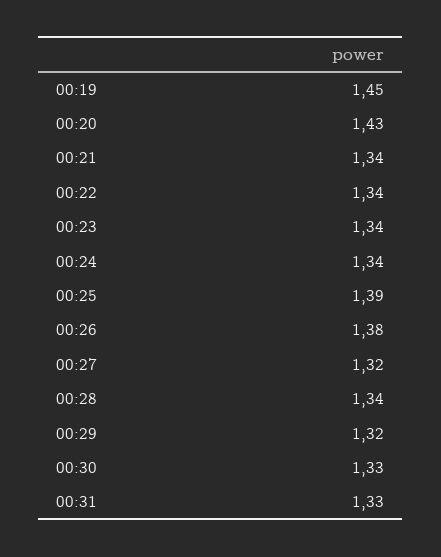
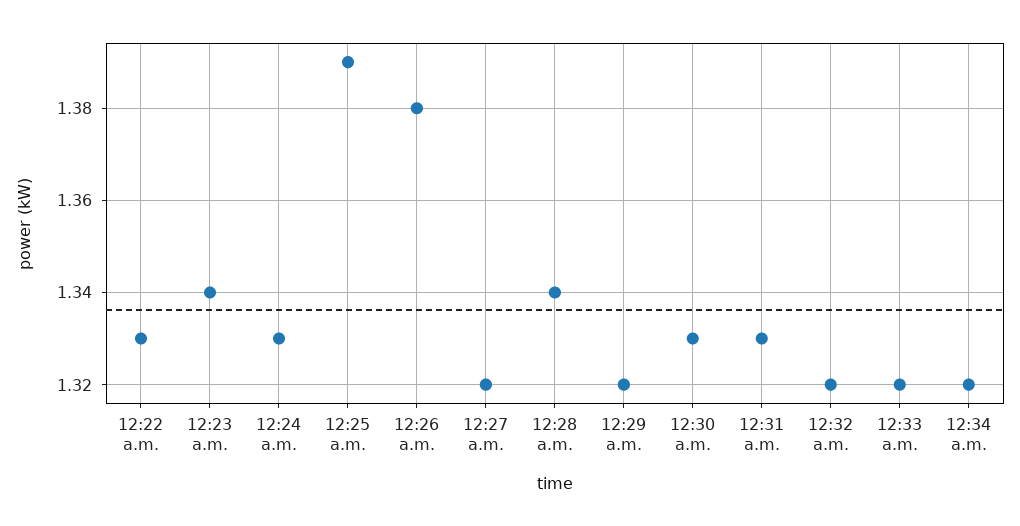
00:19: 1.45 -> none
00:20: 1.43 -> none
00:21: 1.34 -> none
00:22: 1.34 -> 1.33
00:24: 1.34 -> 1.33
12:32 a.m.: none -> 1.32
12:33 a.m.: none -> 1.32
12:34 a.m.: none -> 1.32

